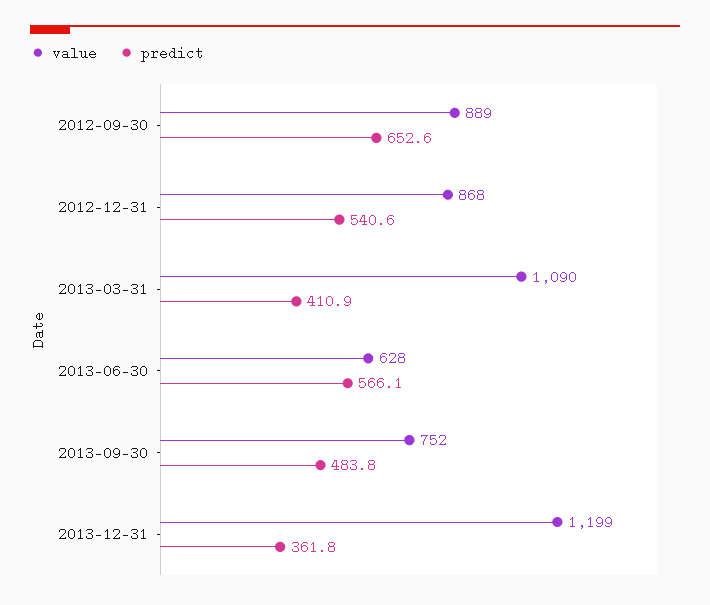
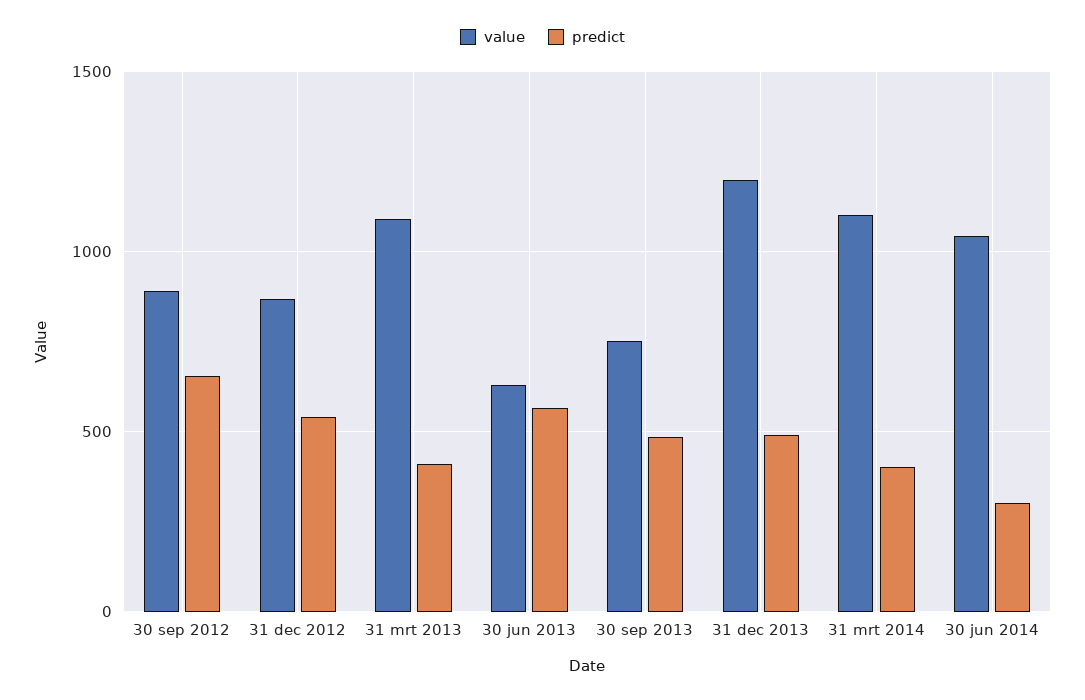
predict, 2013-12-31: 361.8 -> 500
value, 31 mrt 2014: none -> 1100
predict, 31 mrt 2014: none -> 400
value, 30 jun 2014: none -> 1050
predict, 30 jun 2014: none -> 300

